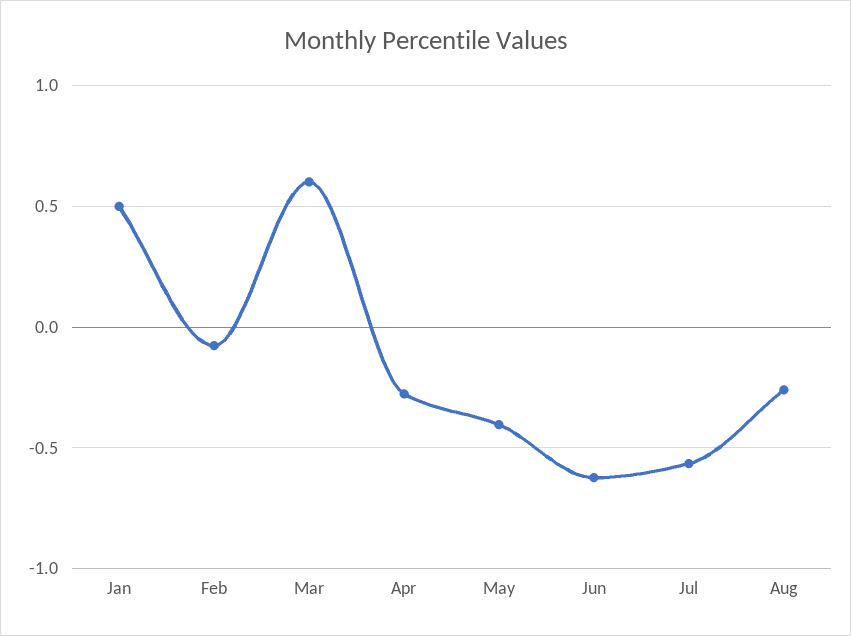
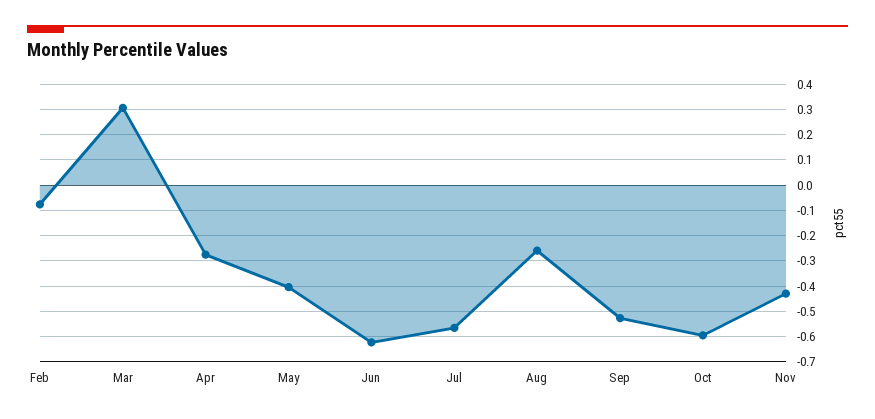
Jan: 0.5 -> none
Mar: 0.6 -> 0.3
Sep: none -> -0.525
Oct: none -> -0.6
Nov: none -> -0.425

